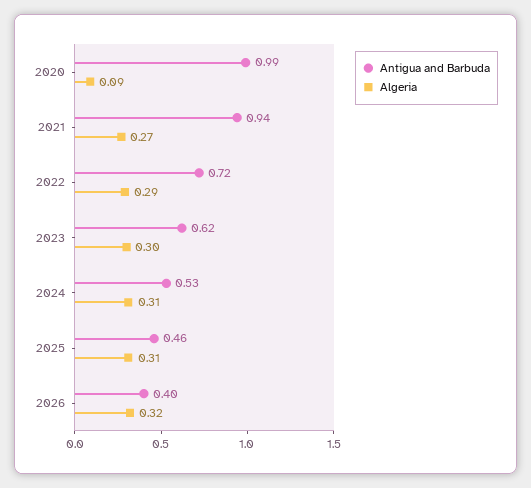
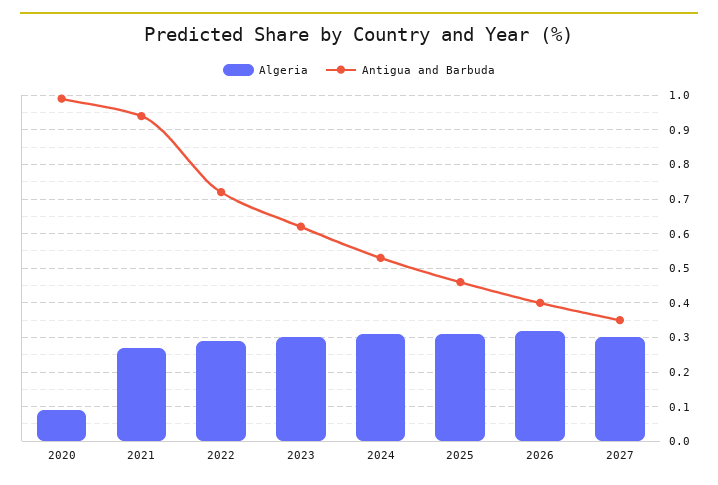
Algeria, 2027: none -> 0.3
Antigua and Barbuda, 2027: none -> 0.35

